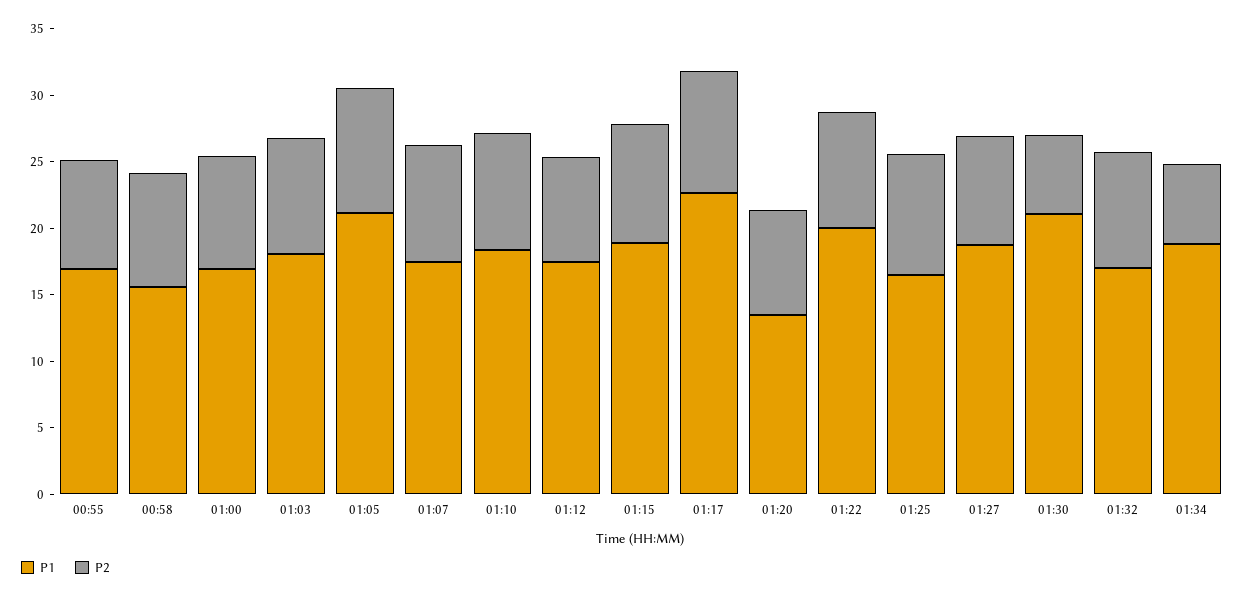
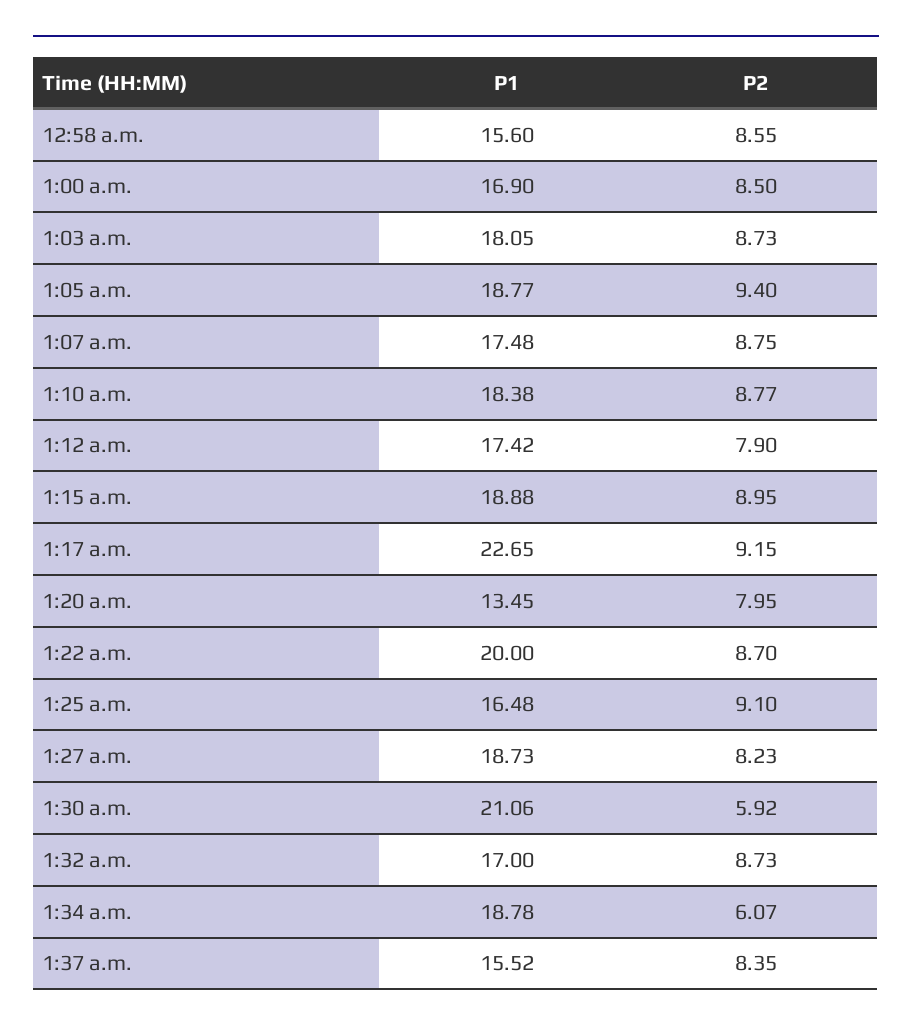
P1, 00:55: 17 -> none
P2, 00:55: 8 -> none
P1, 01:05: 21 -> 18.77
P1, 1:37 a.m.: none -> 15.52
P2, 1:37 a.m.: none -> 8.35

